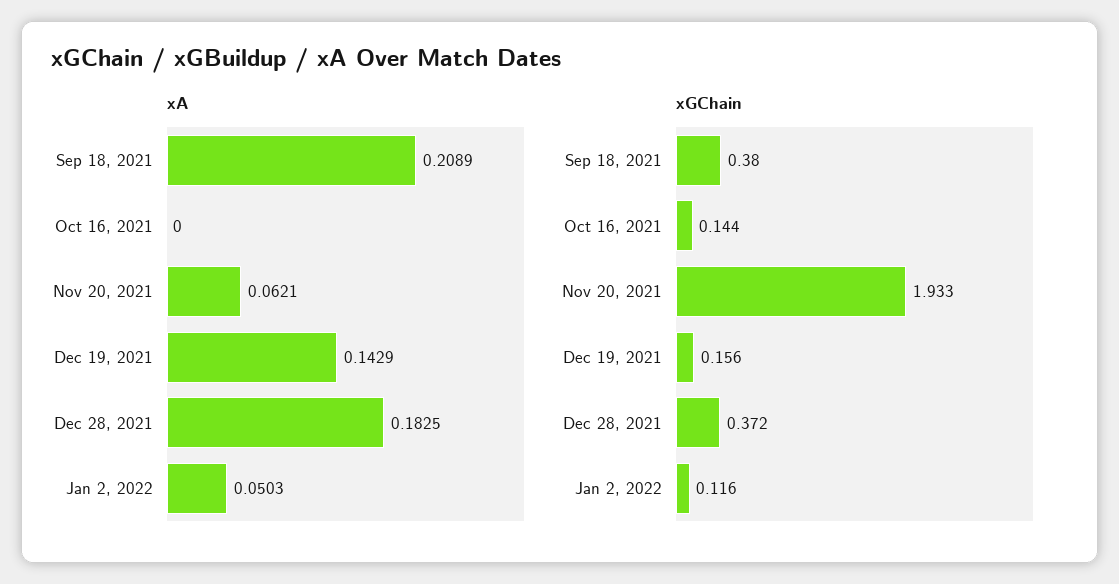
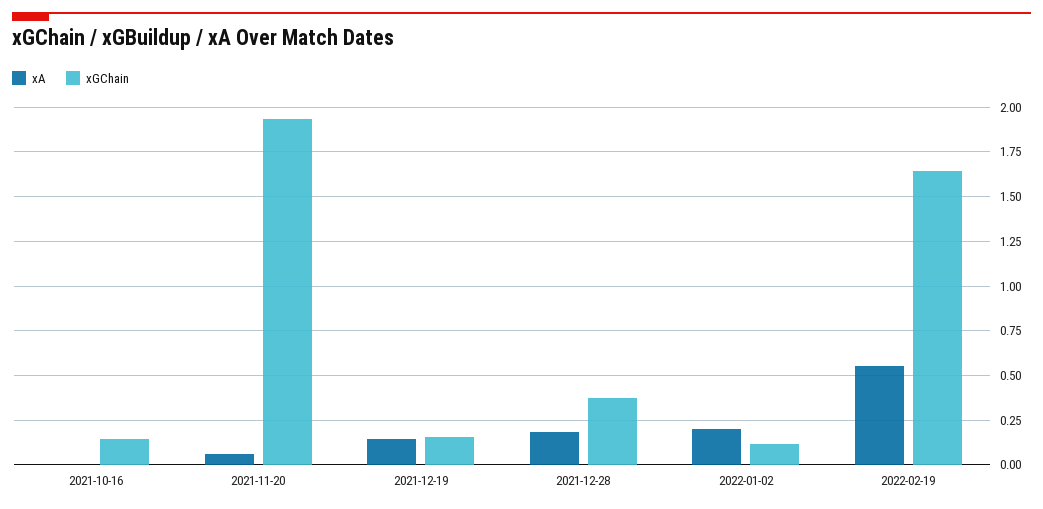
xA, Sep 18, 2021: 0.2089 -> none
xA, Jan 2, 2022: 0.0503 -> 0.2
xGChain, Sep 18, 2021: 0.38 -> none
xA, 2022-02-19: none -> 0.55
xGChain, 2022-02-19: none -> 1.65

